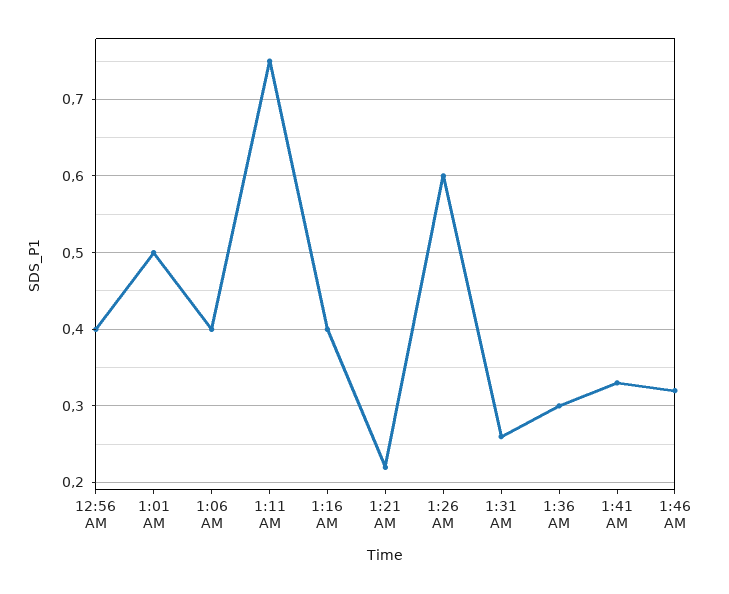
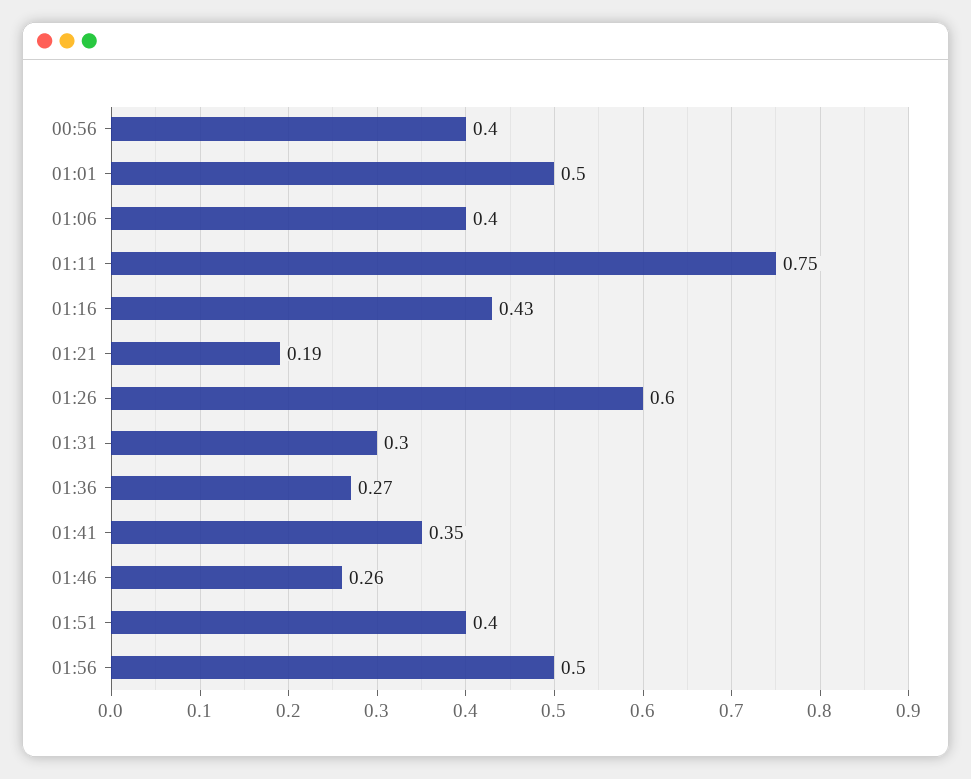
1:16 AM: 0.4 -> 0.43
1:21 AM: 0.22 -> 0.19
1:31 AM: 0.26 -> 0.3
1:36 AM: 0.3 -> 0.27
1:41 AM: 0.33 -> 0.35
1:46 AM: 0.32 -> 0.26
01:51: none -> 0.4
01:56: none -> 0.5

